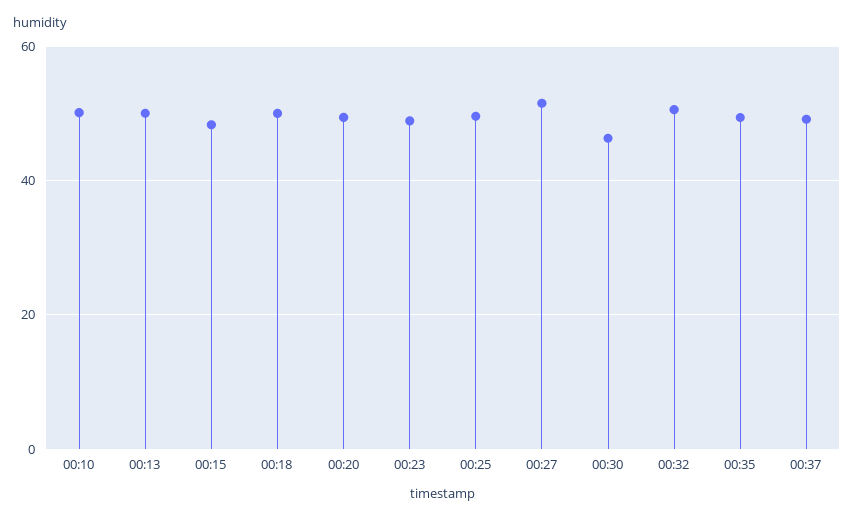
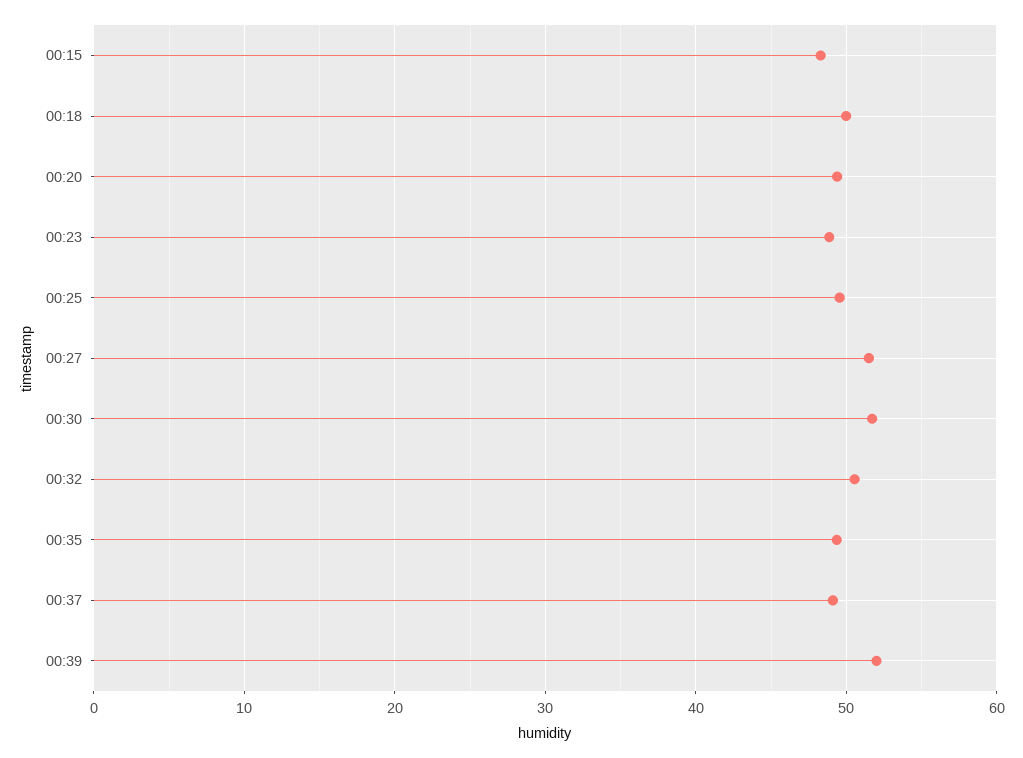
00:10: 50 -> none
00:13: 50 -> none
00:30: 46 -> 52
00:39: none -> 52

